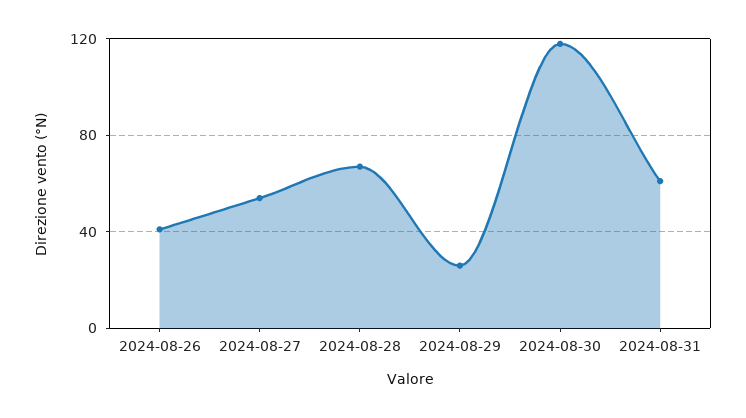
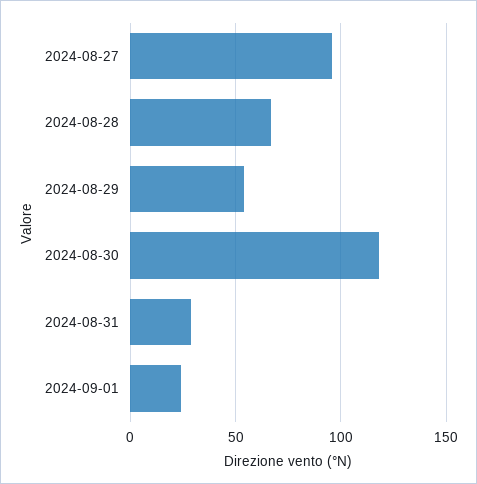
2024-08-26: 40 -> none
2024-08-27: 55 -> 95
2024-08-29: 25 -> 55
2024-08-31: 60 -> 30
2024-09-01: none -> 25

